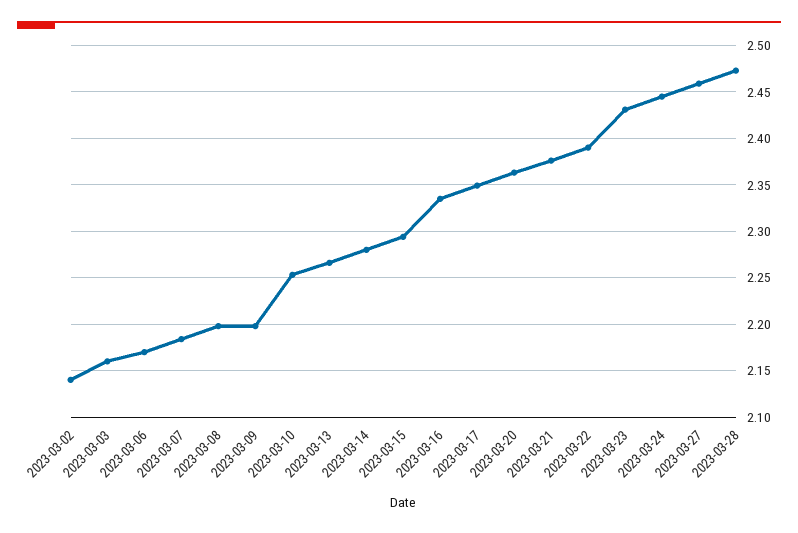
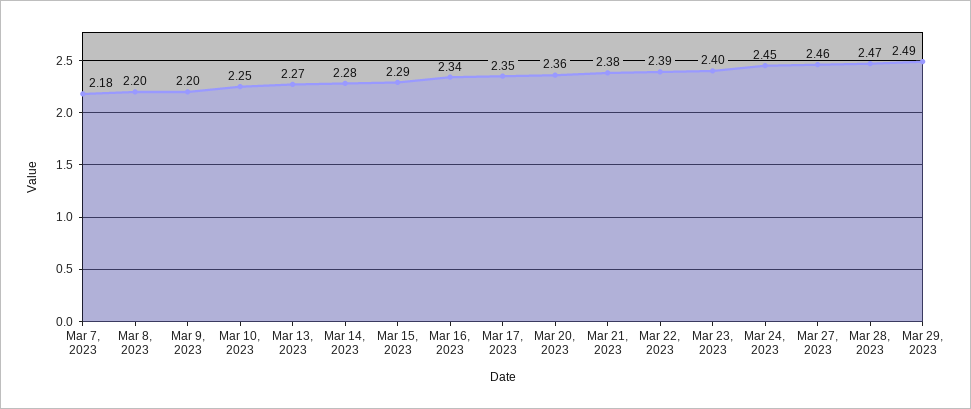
2023-03-02: 2.14 -> none
2023-03-03: 2.16 -> none
2023-03-06: 2.17 -> none
2023-03-23: 2.43 -> 2.4
Mar 29, 2023: none -> 2.49

